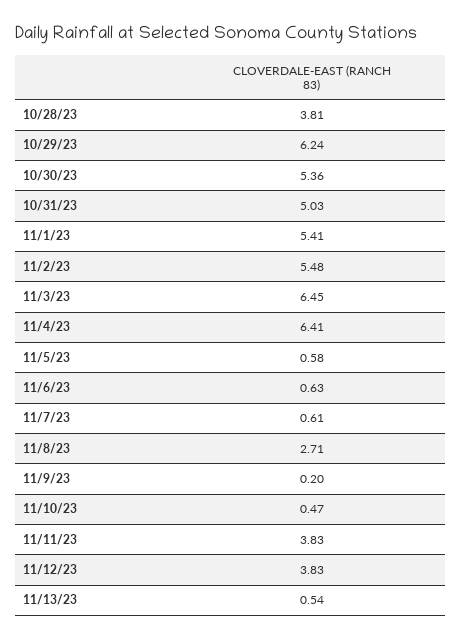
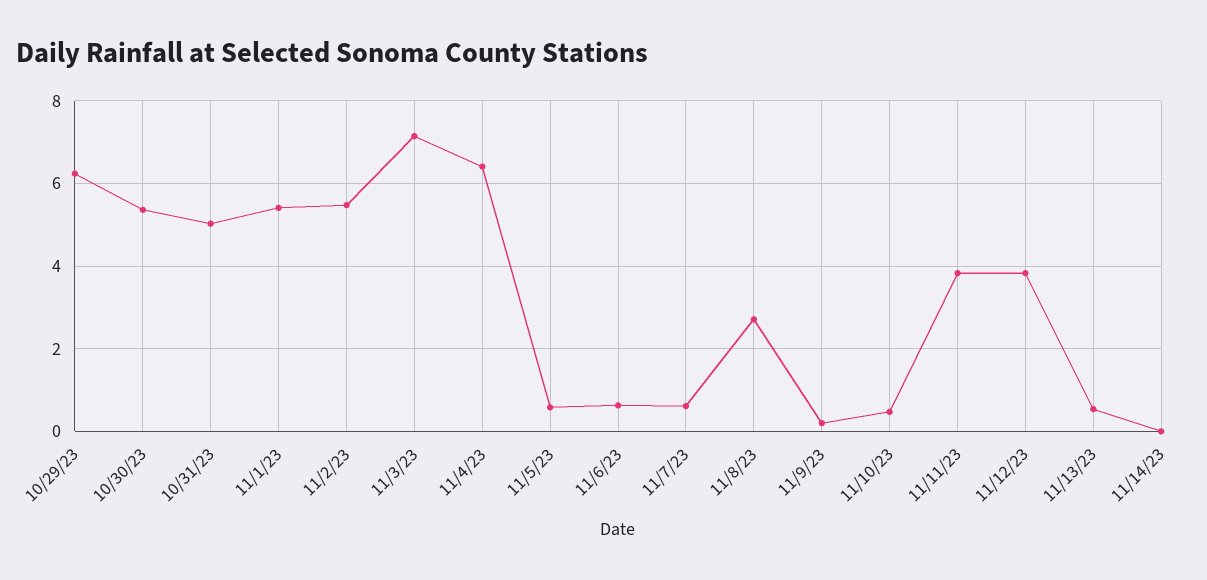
10/28/23: 3.81 -> none
11/3/23: 6.45 -> 7.2
11/14/23: none -> 0

